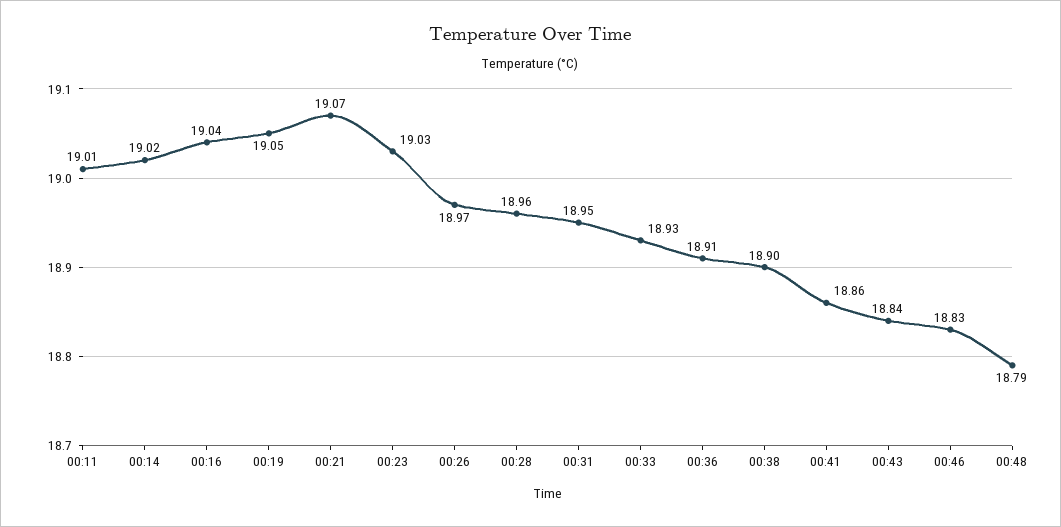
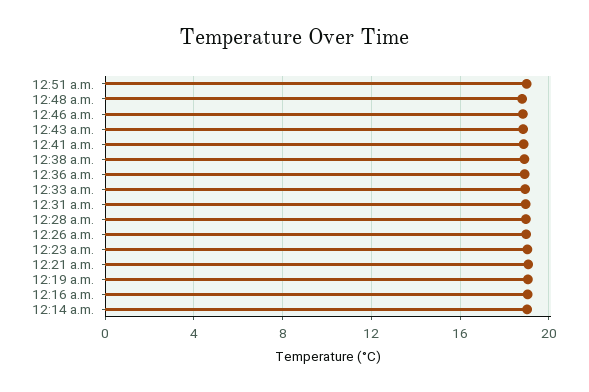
00:11: 19.01 -> none
12:51 a.m.: none -> 19

